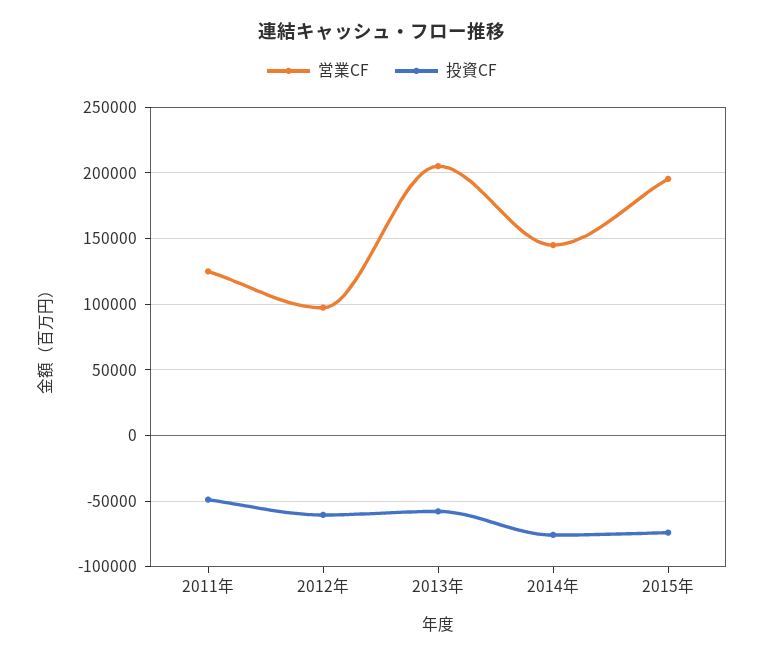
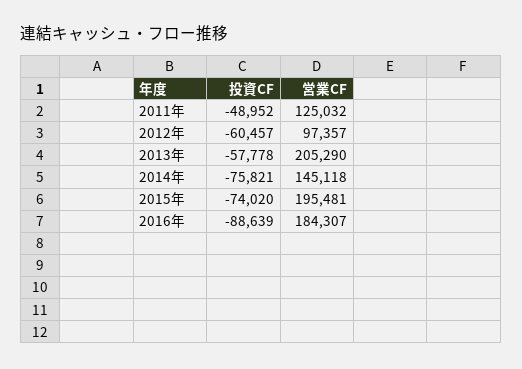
投資CF, 2016年: none -> -88639
営業CF, 2016年: none -> 184307

